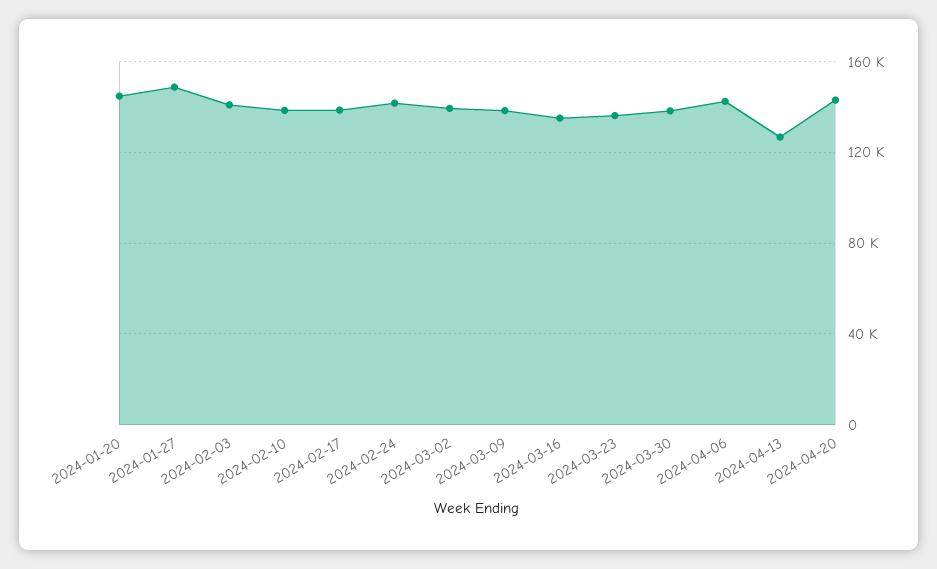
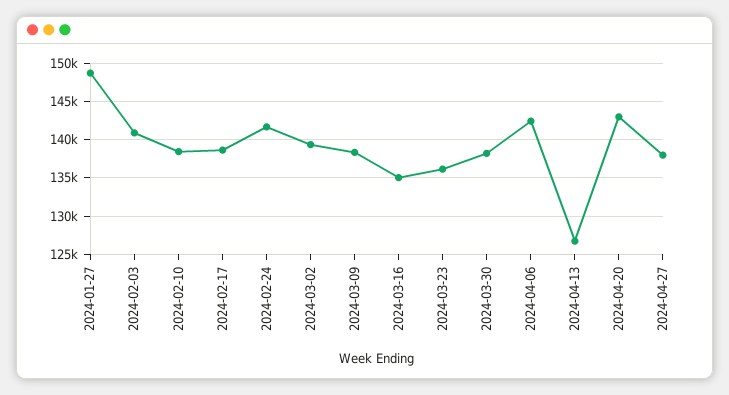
2024-01-20: 145000 -> none
2024-04-27: none -> 138000

